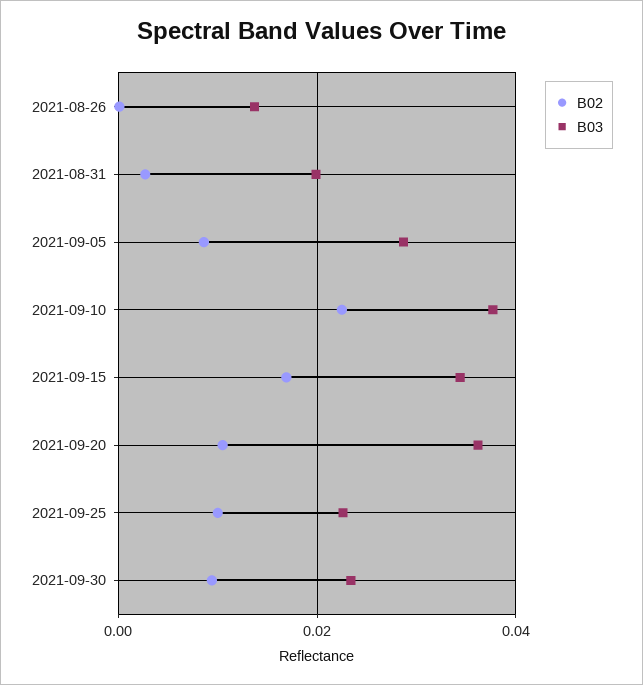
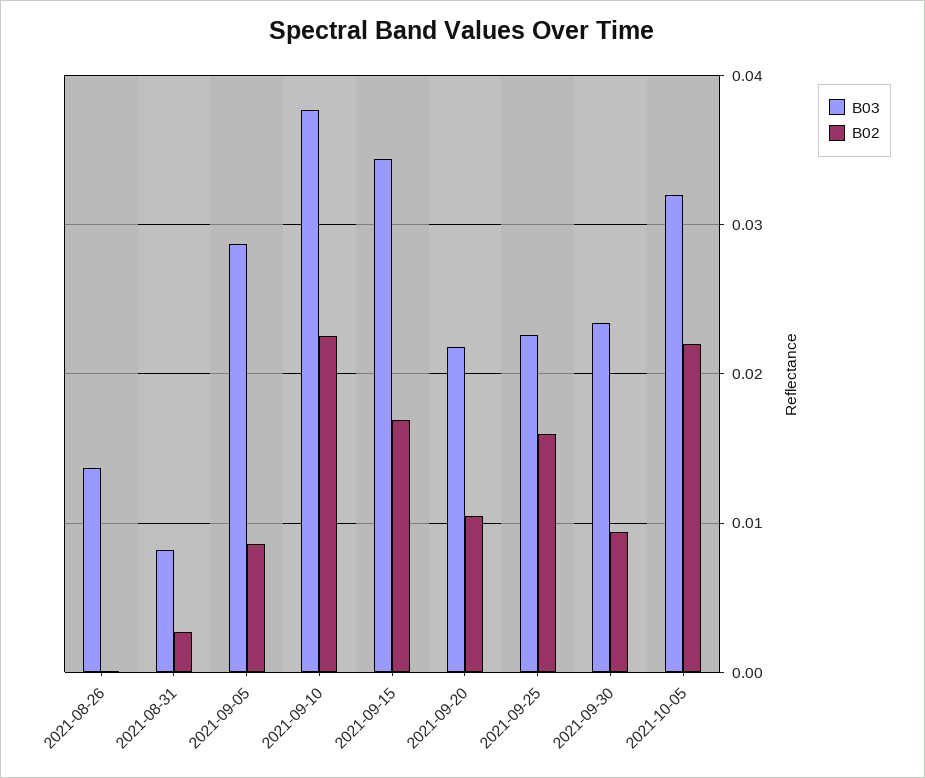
B03, 2021-08-31: 0.02 -> 0.008
B03, 2021-09-20: 0.036 -> 0.022
B02, 2021-09-25: 0.01 -> 0.016
B03, 2021-10-05: none -> 0.032
B02, 2021-10-05: none -> 0.022

